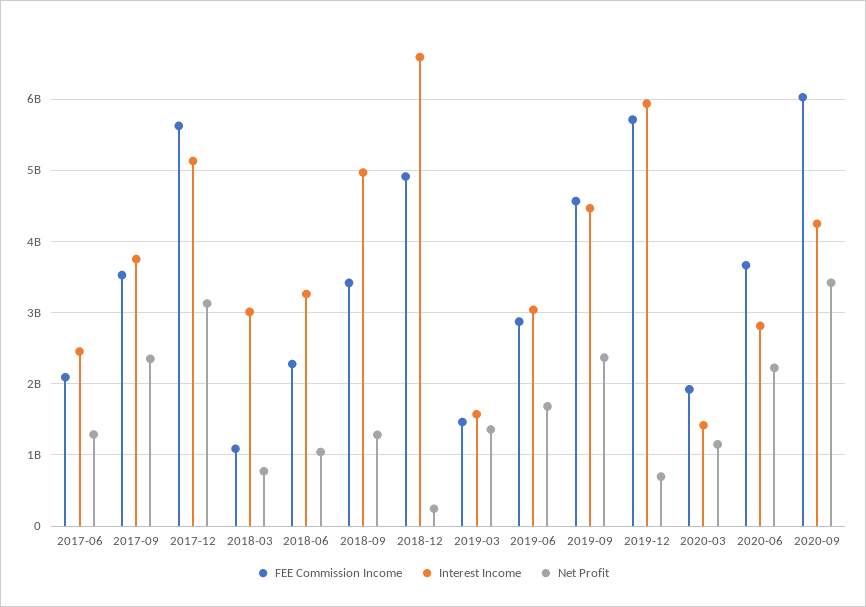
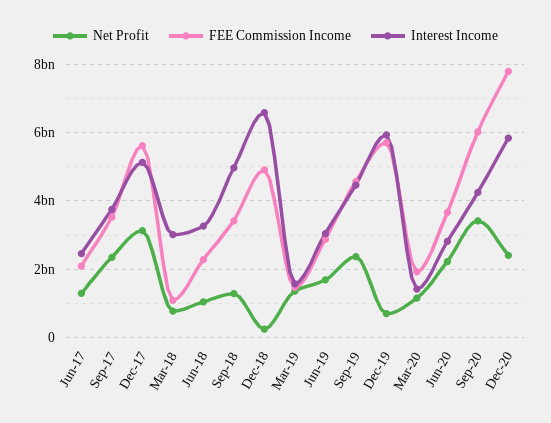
Net Profit, Dec-20: none -> 2400000000
FEE Commission Income, Dec-20: none -> 7800000000
Interest Income, Dec-20: none -> 5800000000

